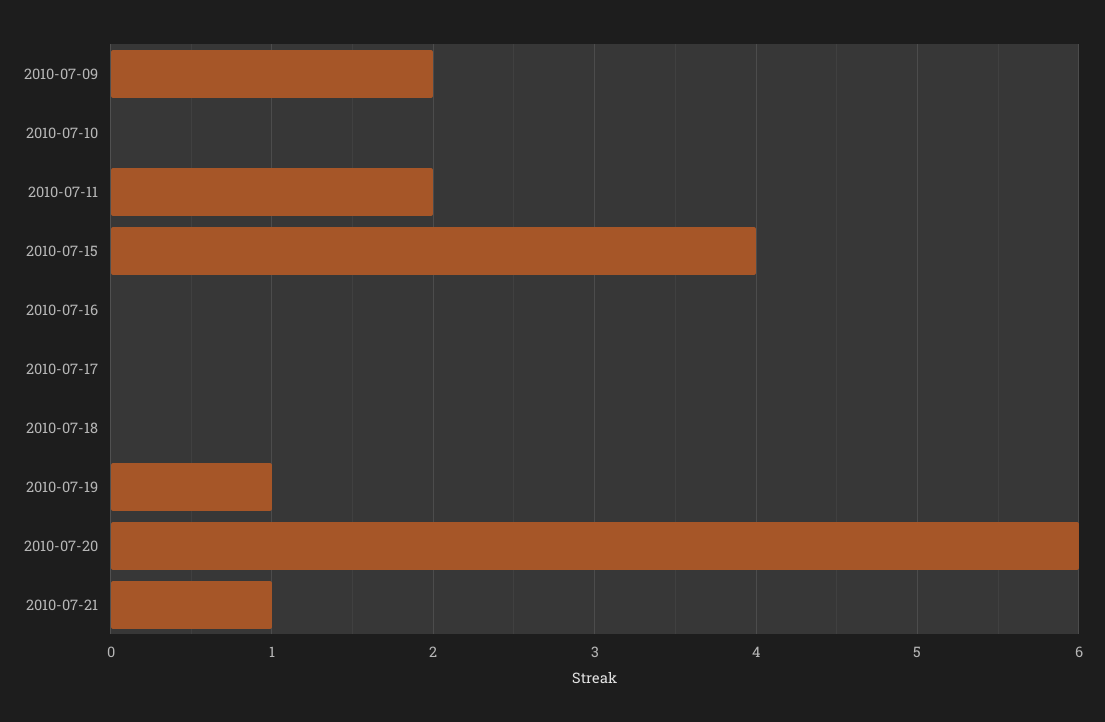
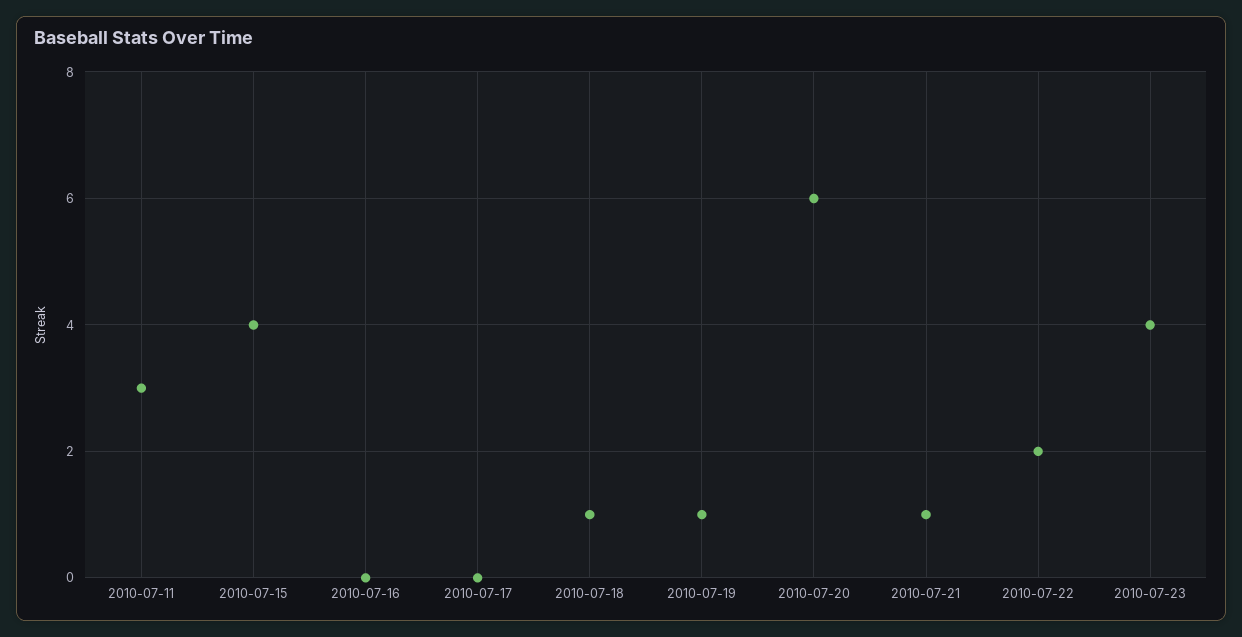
2010-07-09: 2 -> none
2010-07-10: 0 -> none
2010-07-11: 2 -> 3
2010-07-18: 0 -> 1
2010-07-22: none -> 2
2010-07-23: none -> 4

